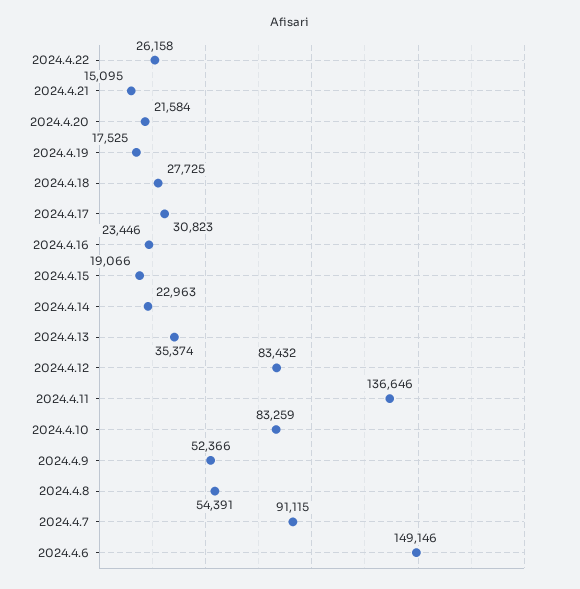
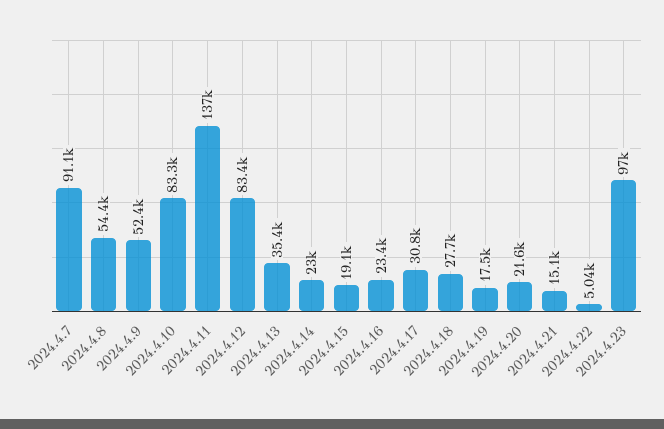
2024.4.22: 26158 -> 5040
2024.4.6: 149146 -> none
2024.4.23: none -> 97000

